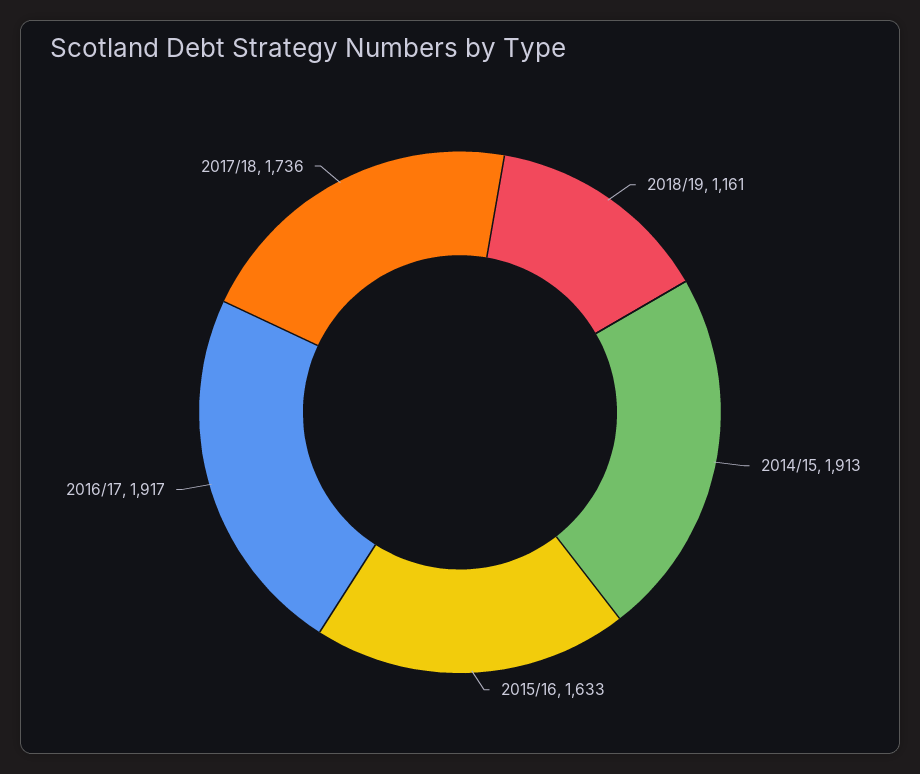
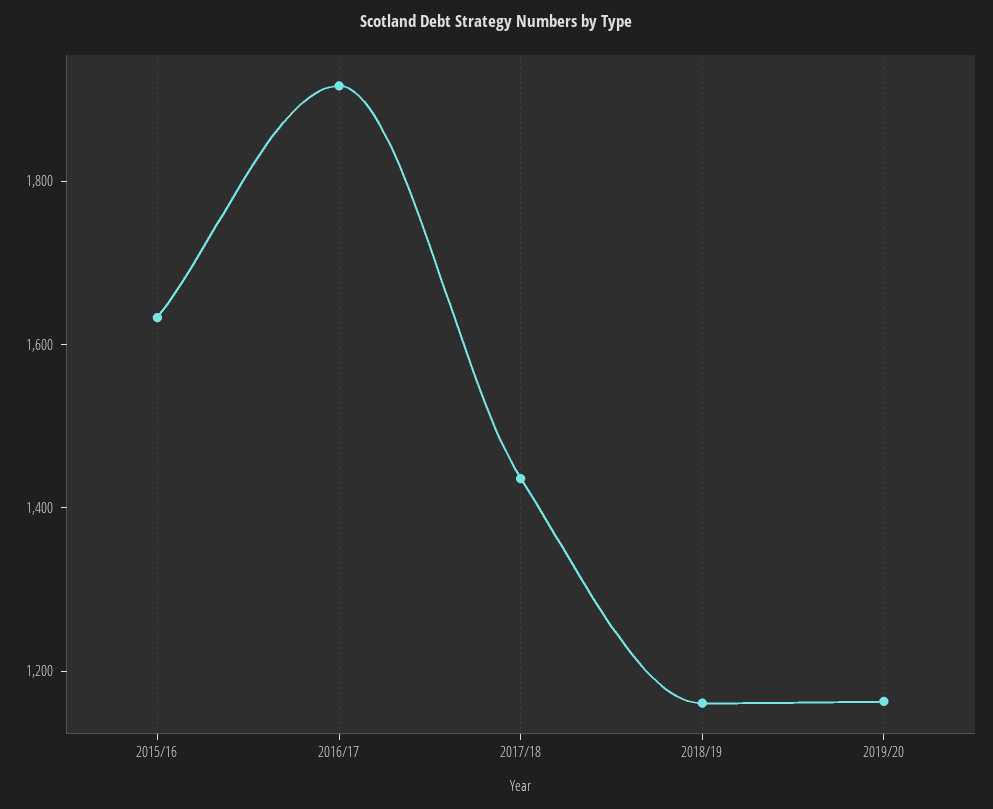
2014/15: 1913 -> none
2017/18: 1736 -> 1450
2019/20: none -> 1150

